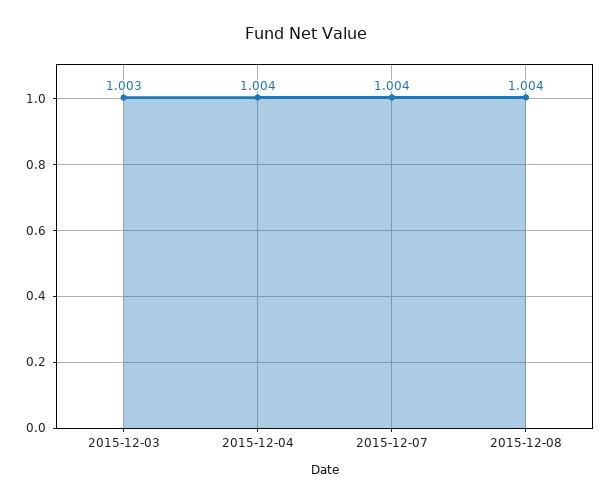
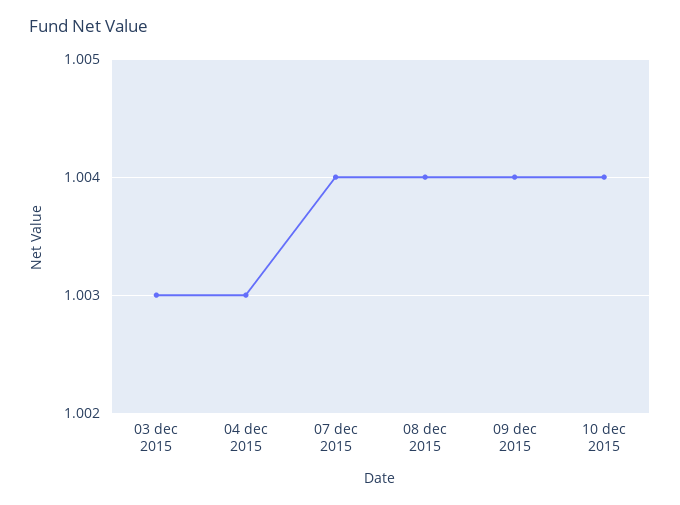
2015-12-04: 1.004 -> 1.003
09 dec 2015: none -> 1.004
10 dec 2015: none -> 1.004

